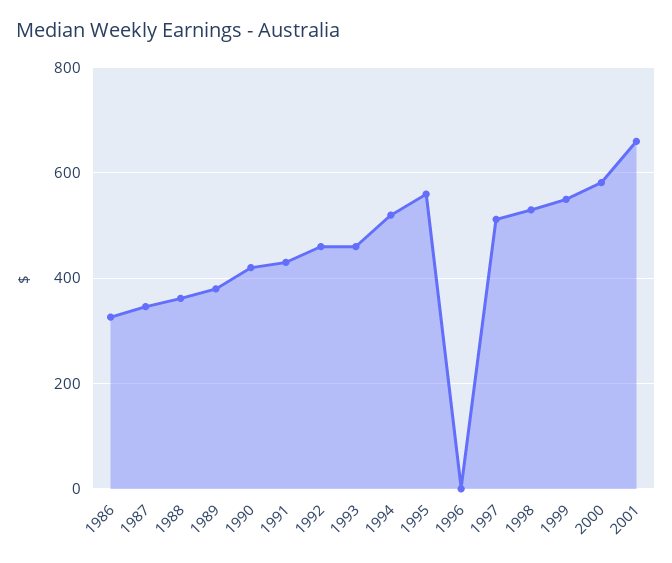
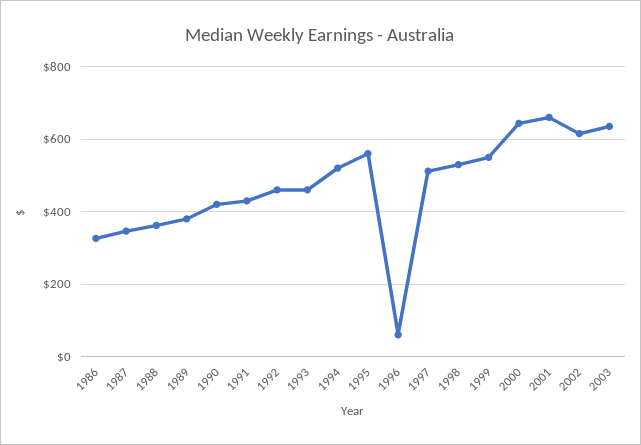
1996: 0 -> 60
2000: 580 -> 640
2002: none -> 620
2003: none -> 640

